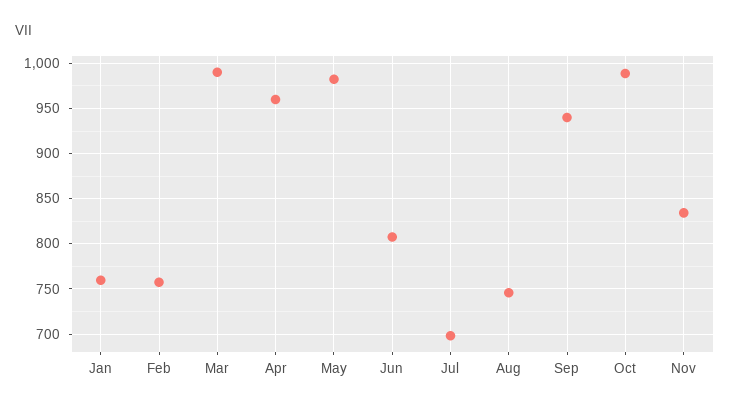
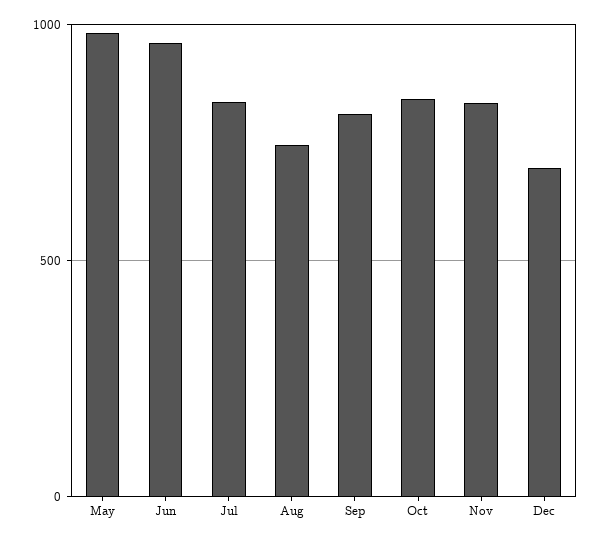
Jan: 760 -> none
Feb: 760 -> none
Mar: 990 -> none
Apr: 960 -> none
Jun: 810 -> 950
Jul: 700 -> 850
Sep: 940 -> 800
Oct: 990 -> 850
Dec: none -> 700

